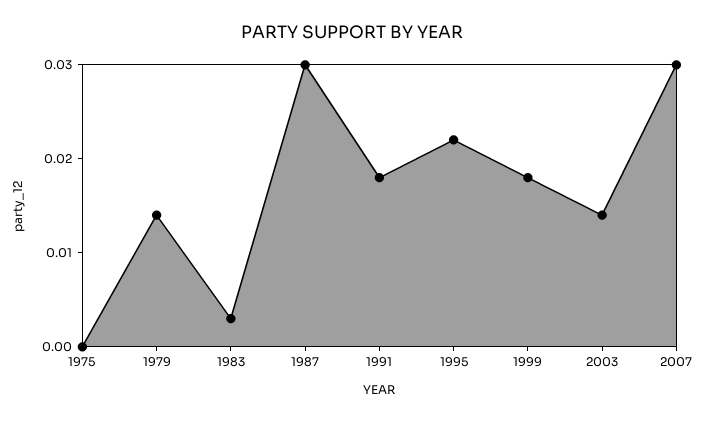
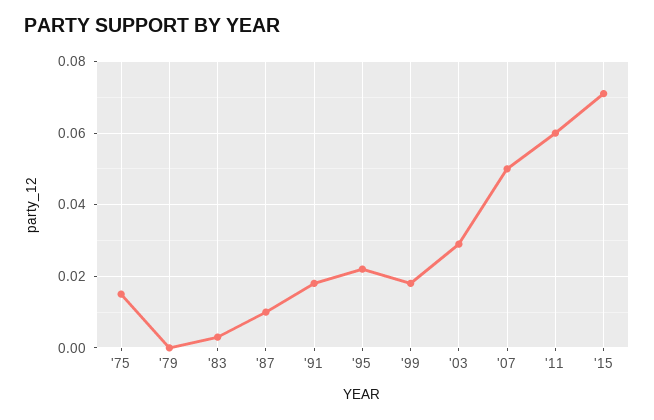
1975: 0 -> 0.015
1979: 0.014 -> 0
1987: 0.03 -> 0.01
2003: 0.014 -> 0.03
2007: 0.03 -> 0.05
'11: none -> 0.06
'15: none -> 0.07

